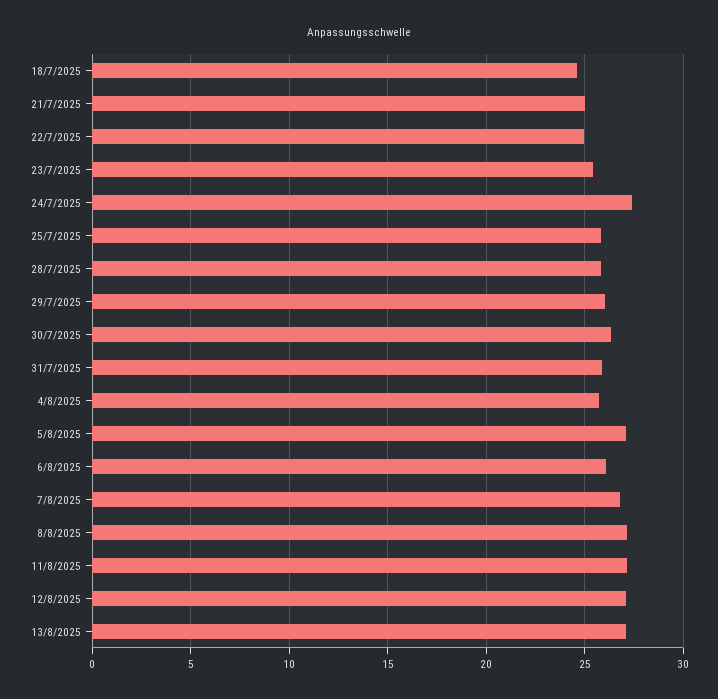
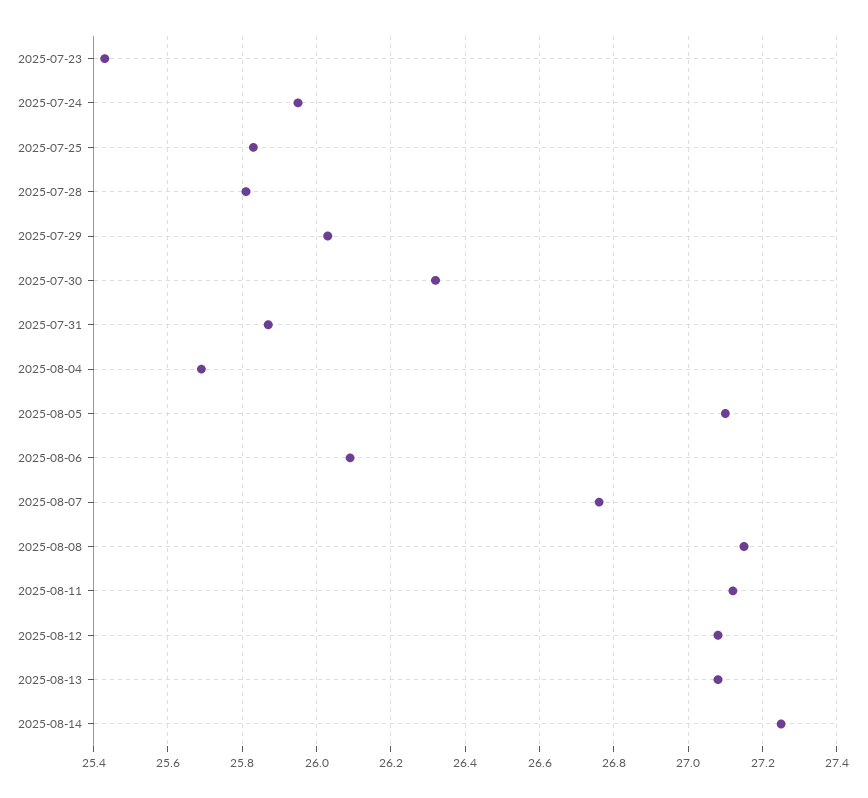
18/7/2025: 24.5 -> none
21/7/2025: 25 -> none
22/7/2025: 25 -> none
24/7/2025: 27.5 -> 25.95
2025-08-14: none -> 27.25

